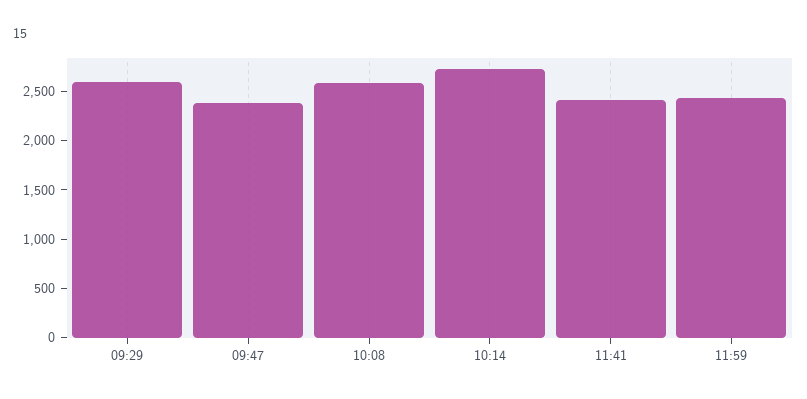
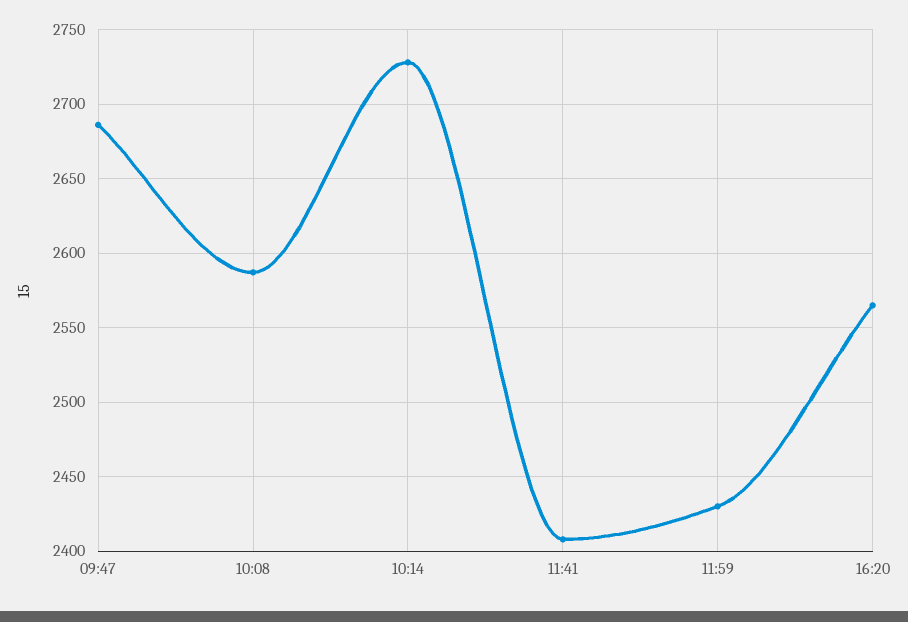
09:29: 2600 -> none
09:47: 2400 -> 2685
16:20: none -> 2565

